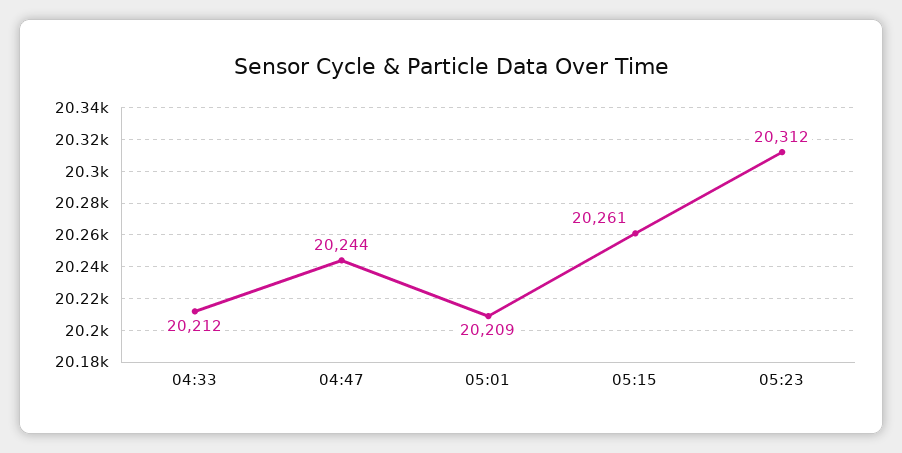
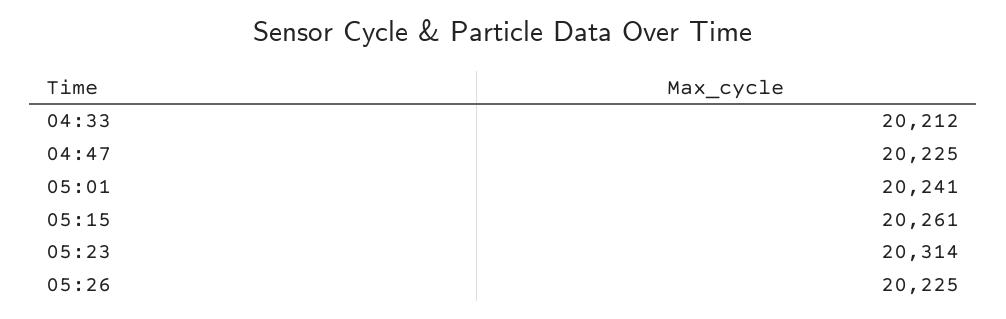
04:47: 20244 -> 20225
05:01: 20209 -> 20241
05:23: 20312 -> 20314
05:26: none -> 20225

